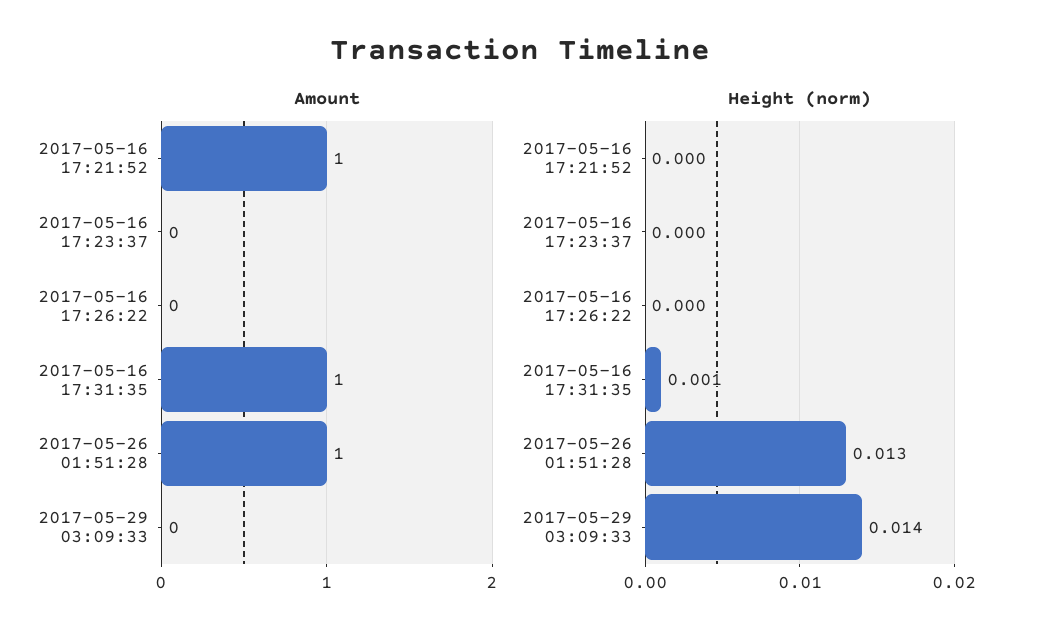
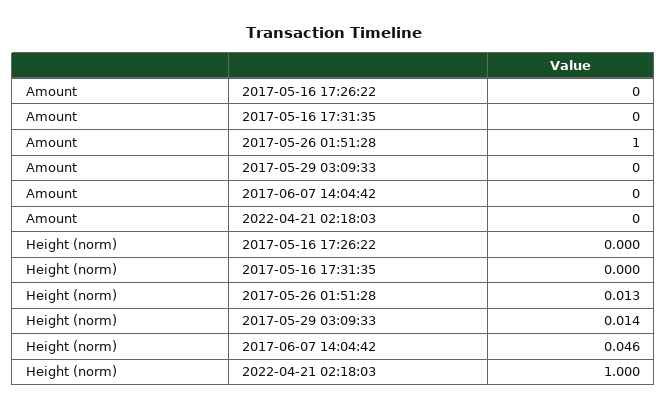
Amount, 2017-05-16 17:21:52: 1 -> none
Amount, 2017-05-16 17:23:37: 0 -> none
Amount, 2017-05-16 17:31:35: 1 -> 0
Height (norm), 2017-05-16 17:21:52: 0 -> none
Height (norm), 2017-05-16 17:23:37: 0 -> none
Height (norm), 2017-05-16 17:31:35: 0.001 -> 0
Amount, 2017-06-07 14:04:42: none -> 0
Amount, 2022-04-21 02:18:03: none -> 0
Height (norm), 2017-06-07 14:04:42: none -> 0.046
Height (norm), 2022-04-21 02:18:03: none -> 1

